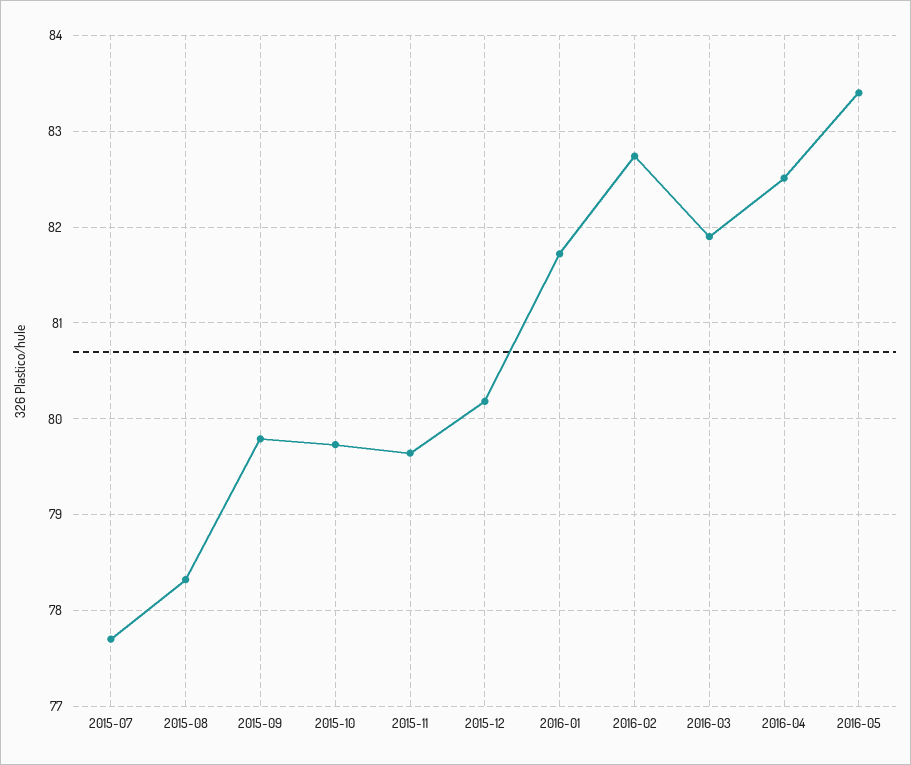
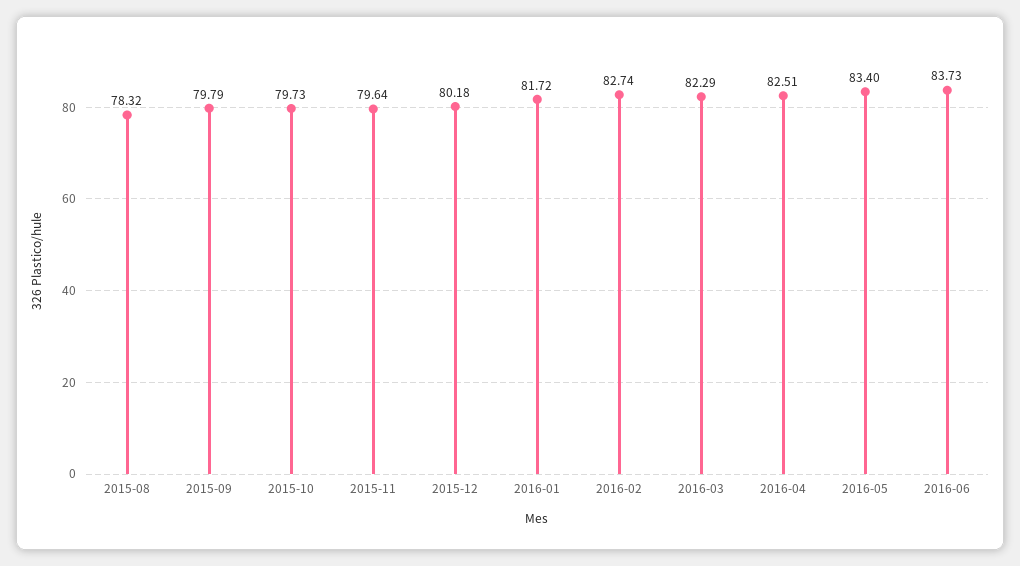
2015-07: 77.7 -> none
2016-03: 81.9 -> 82.29
2016-06: none -> 83.73

